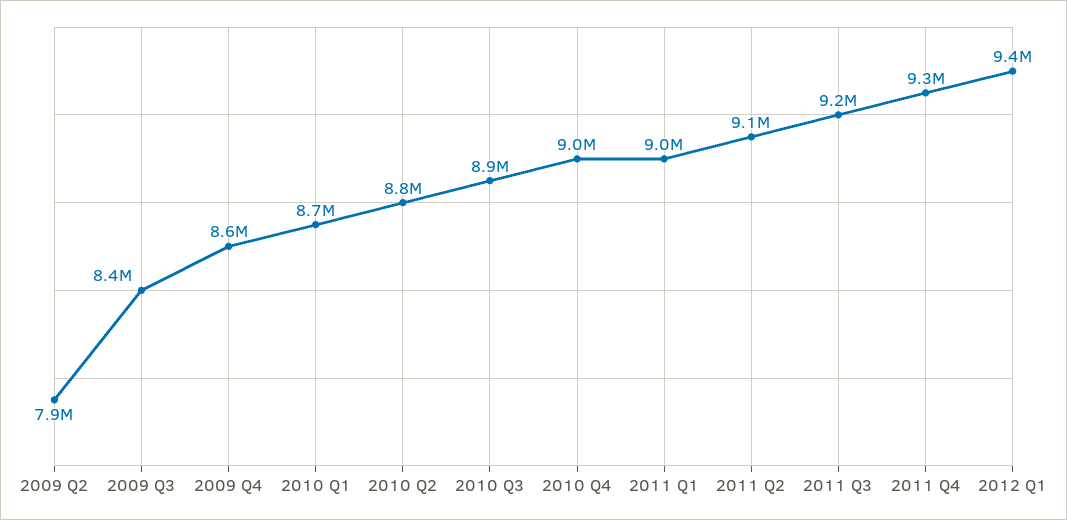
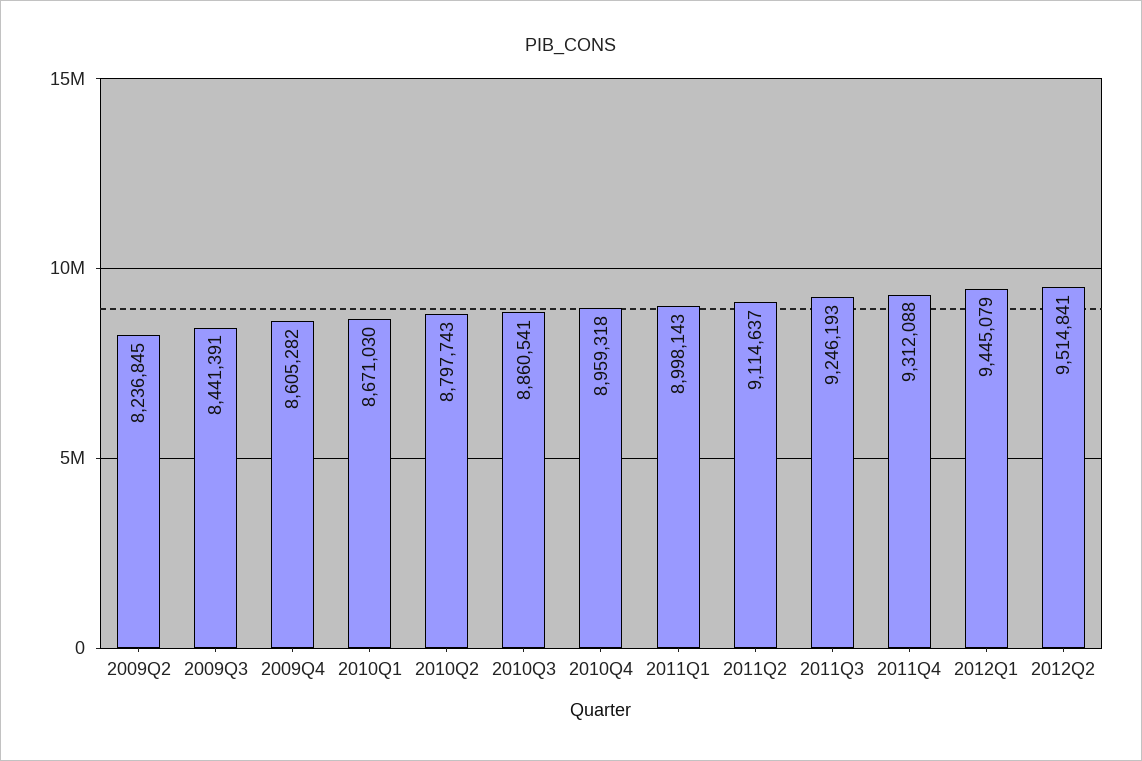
2009 Q2: 7900000 -> 8236845
2012Q2: none -> 9514841

